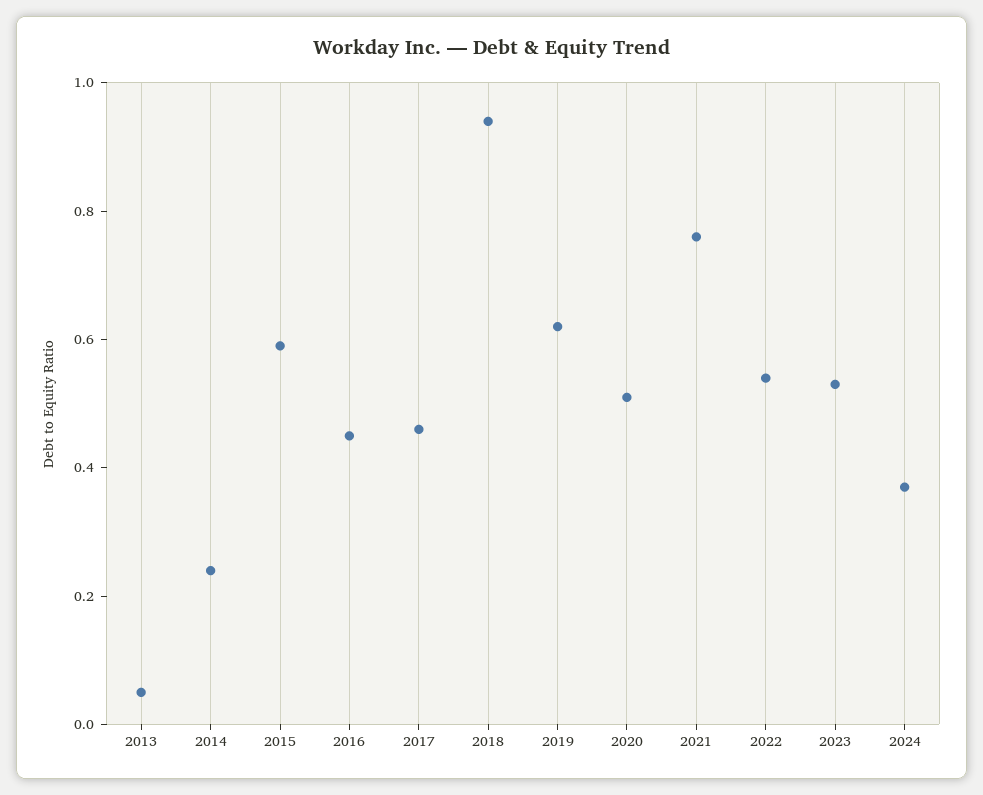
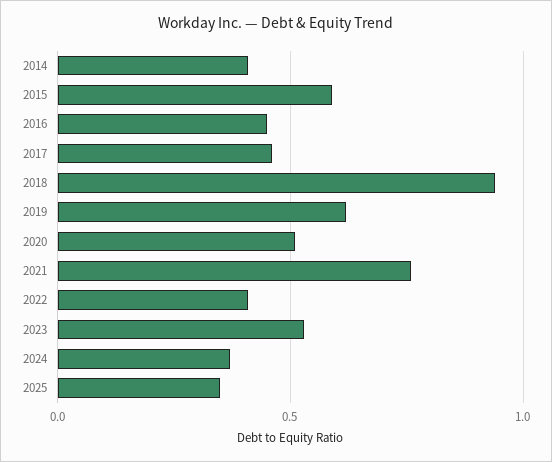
2013: 0.05 -> none
2014: 0.25 -> 0.4
2022: 0.55 -> 0.4
2025: none -> 0.35

